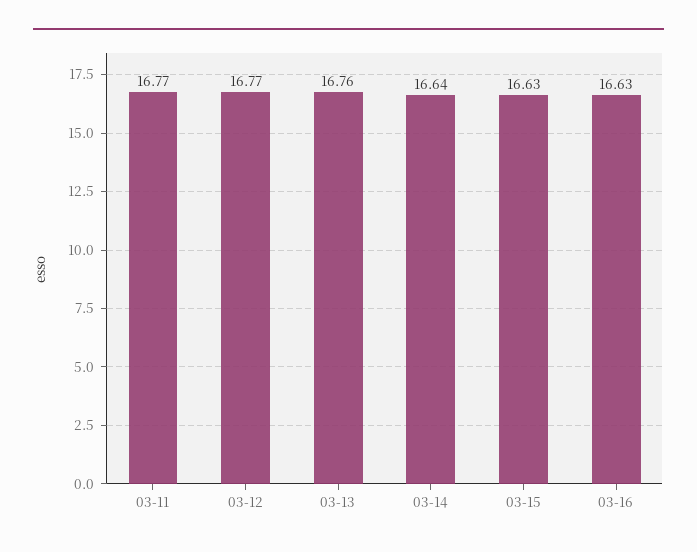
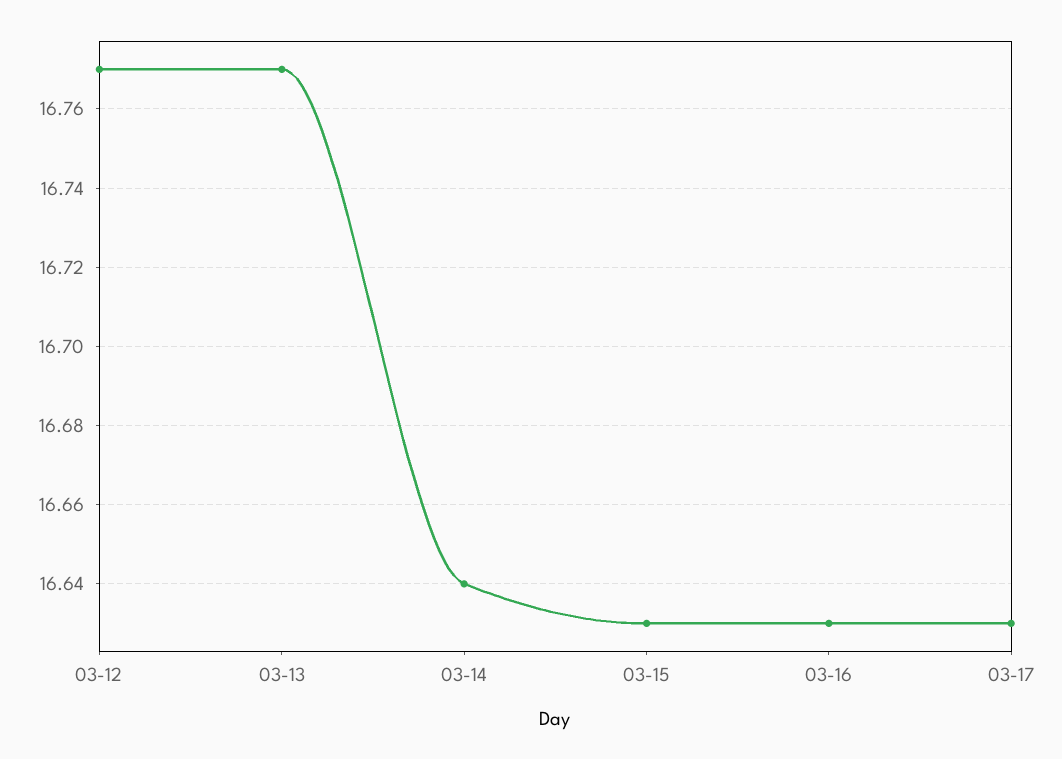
03-11: 16.77 -> none
03-13: 16.76 -> 16.77
03-17: none -> 16.63

